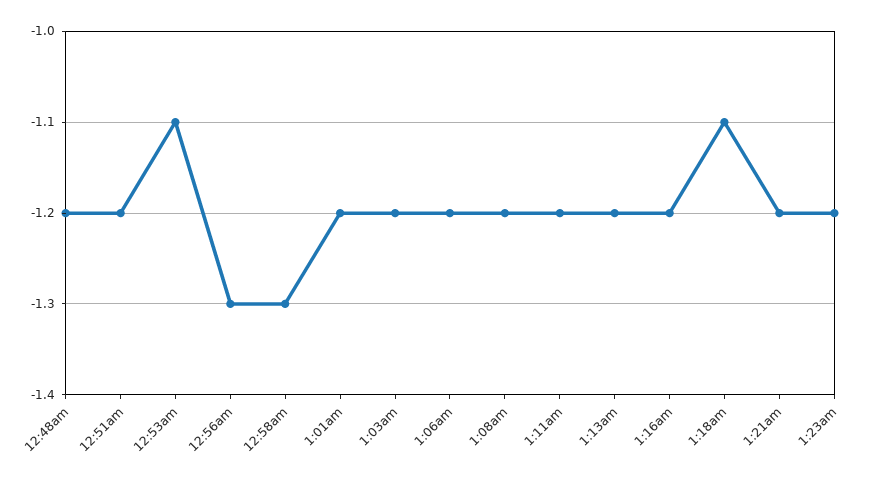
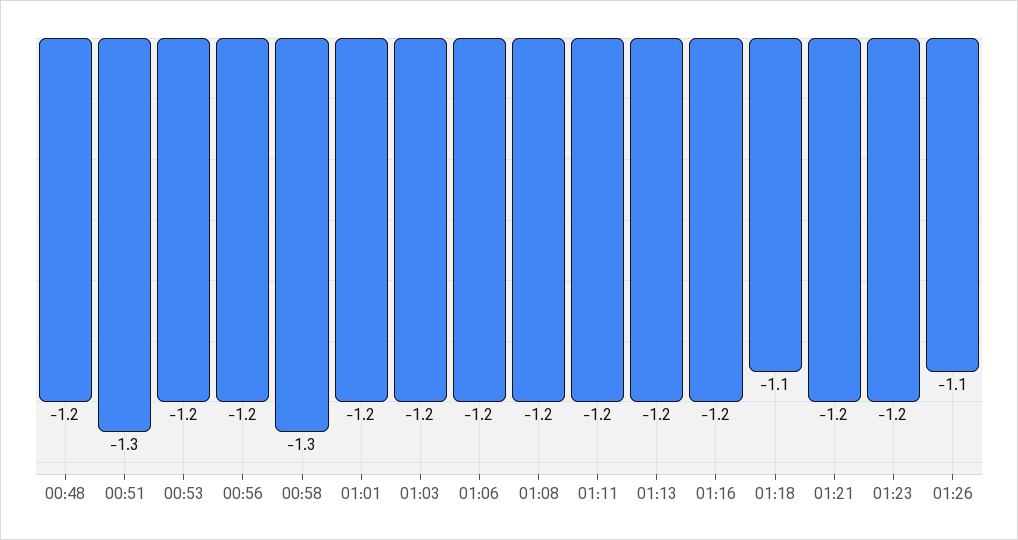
12:51am: -1.2 -> -1.3
12:53am: -1.1 -> -1.2
12:56am: -1.3 -> -1.2
01:26: none -> -1.1

